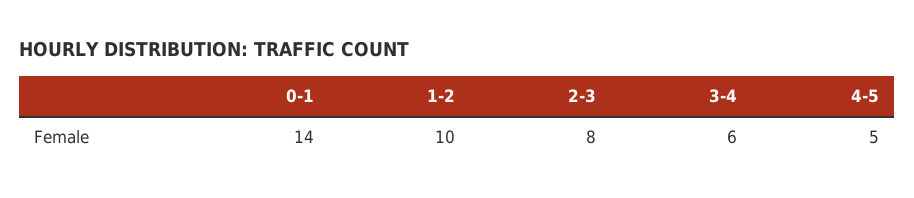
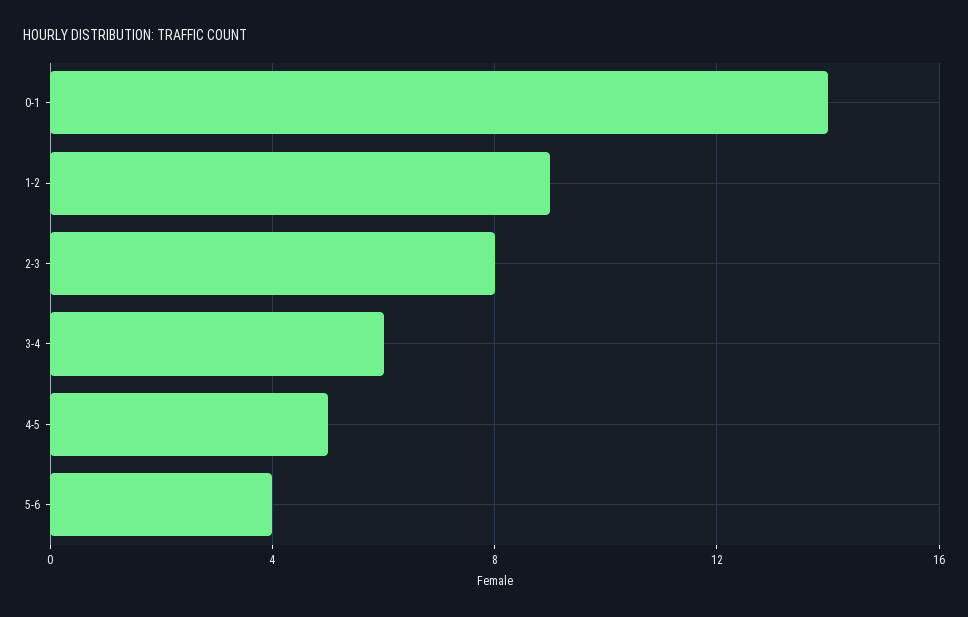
1-2: 10 -> 9
5-6: none -> 4

